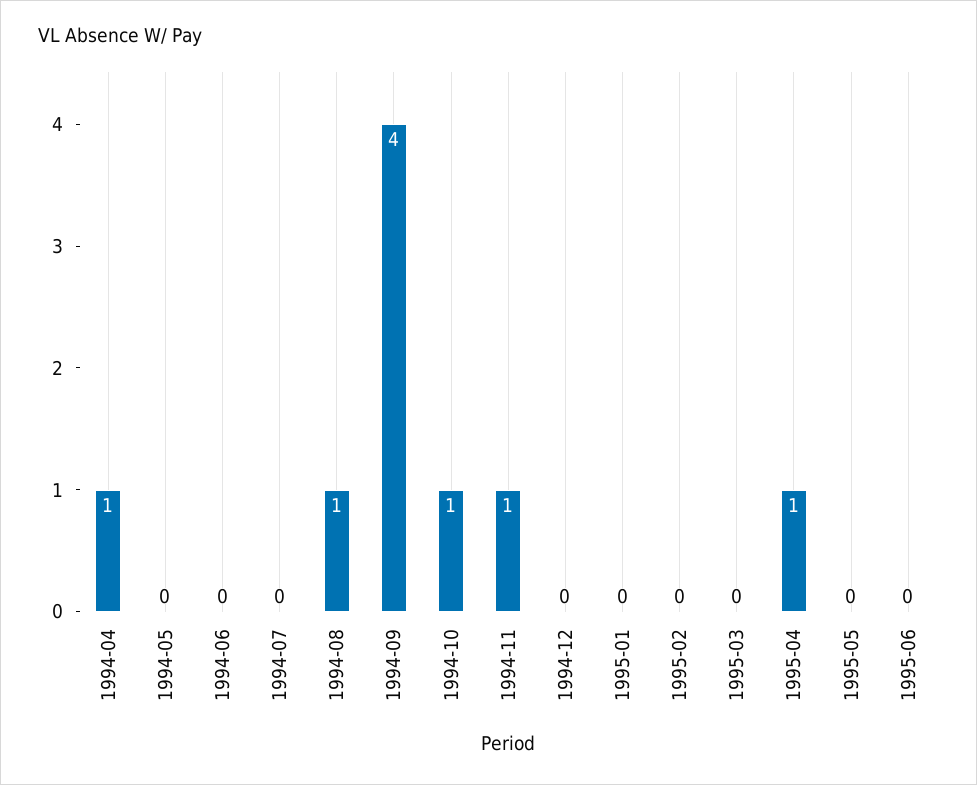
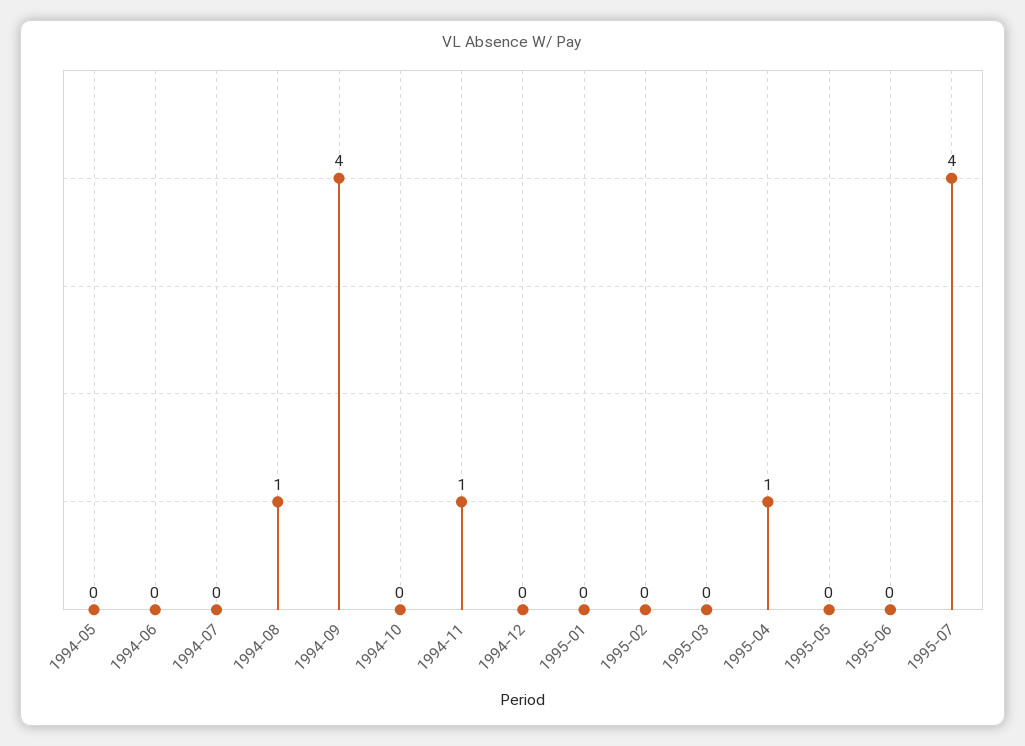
1994-04: 1 -> none
1994-10: 1 -> 0
1995-07: none -> 4

